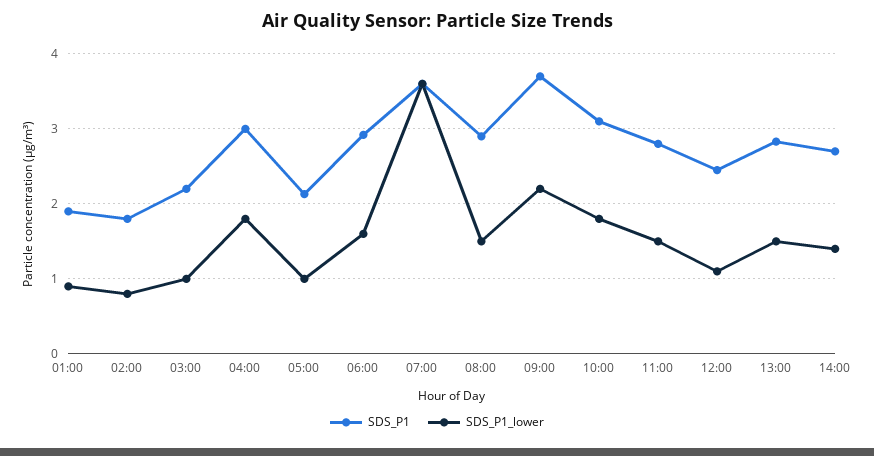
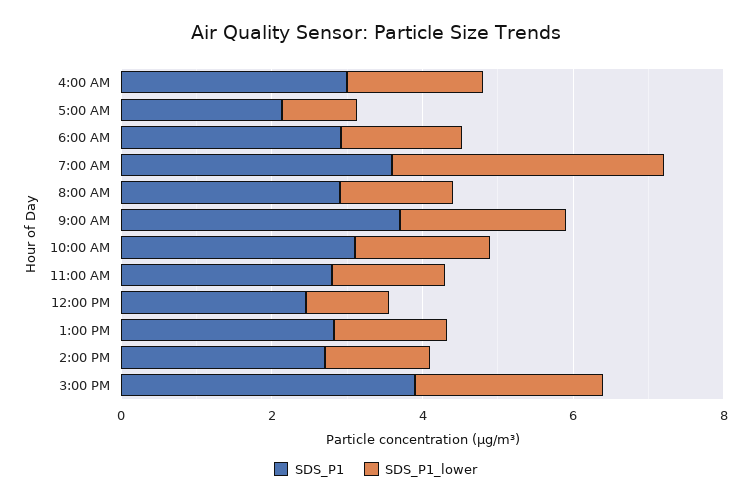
SDS_P1, 01:00: 1.9 -> none
SDS_P1_lower, 01:00: 0.9 -> none
SDS_P1, 02:00: 1.8 -> none
SDS_P1_lower, 02:00: 0.8 -> none
SDS_P1, 03:00: 2.2 -> none
SDS_P1_lower, 03:00: 1 -> none
SDS_P1, 3:00 PM: none -> 4
SDS_P1_lower, 3:00 PM: none -> 2.5

